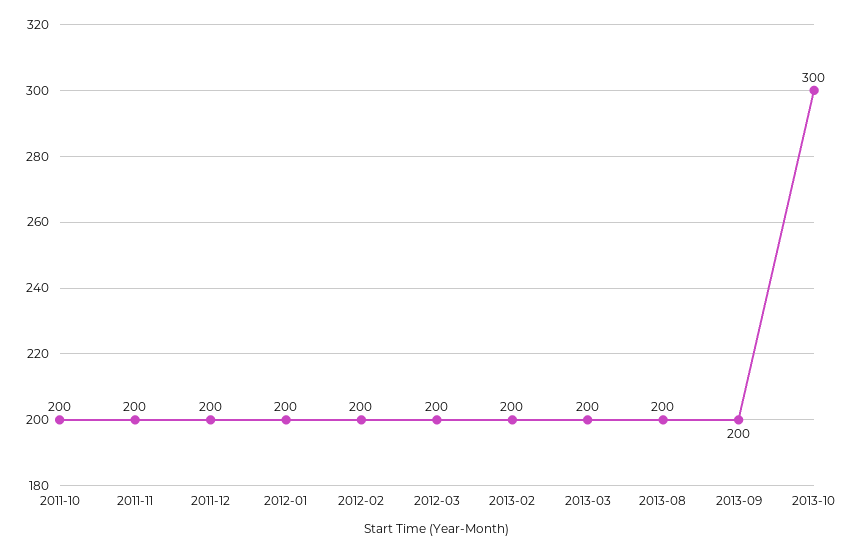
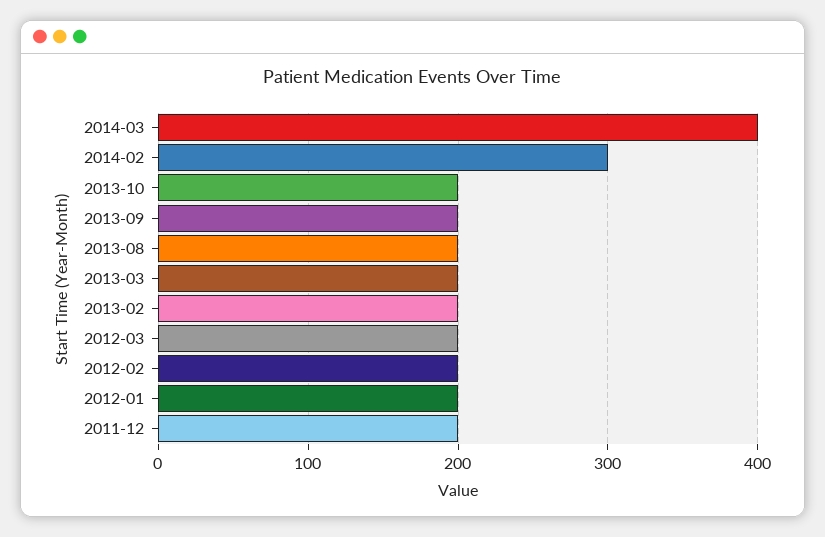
2011-10: 200 -> none
2011-11: 200 -> none
2013-10: 300 -> 200
2014-03: none -> 400
2014-02: none -> 300

